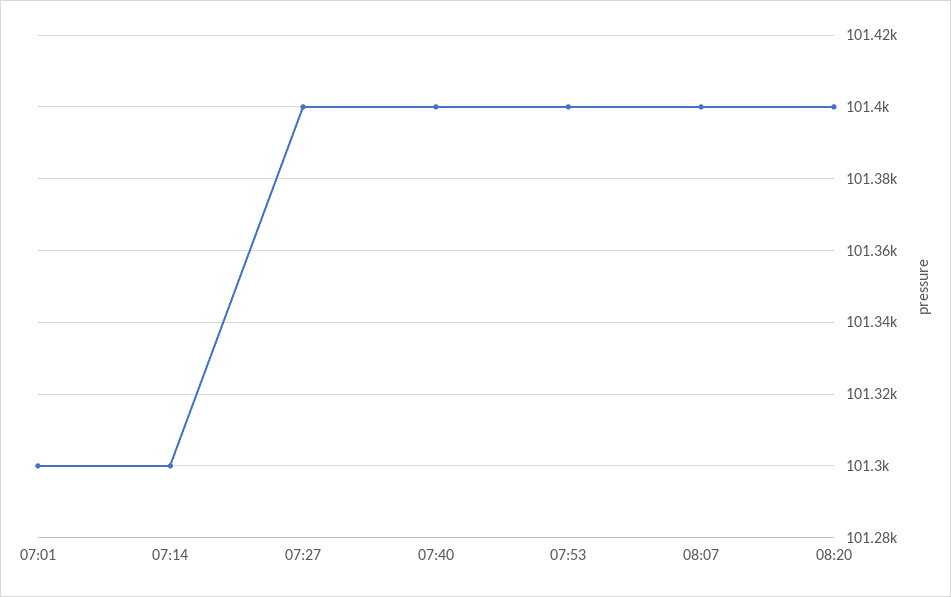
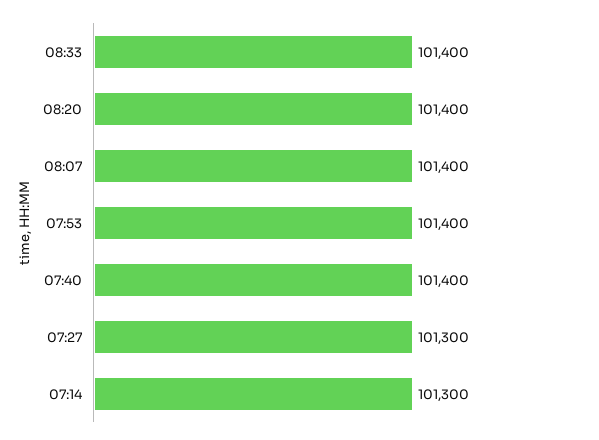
07:01: 101300 -> none
07:27: 101400 -> 101300
08:33: none -> 101400

